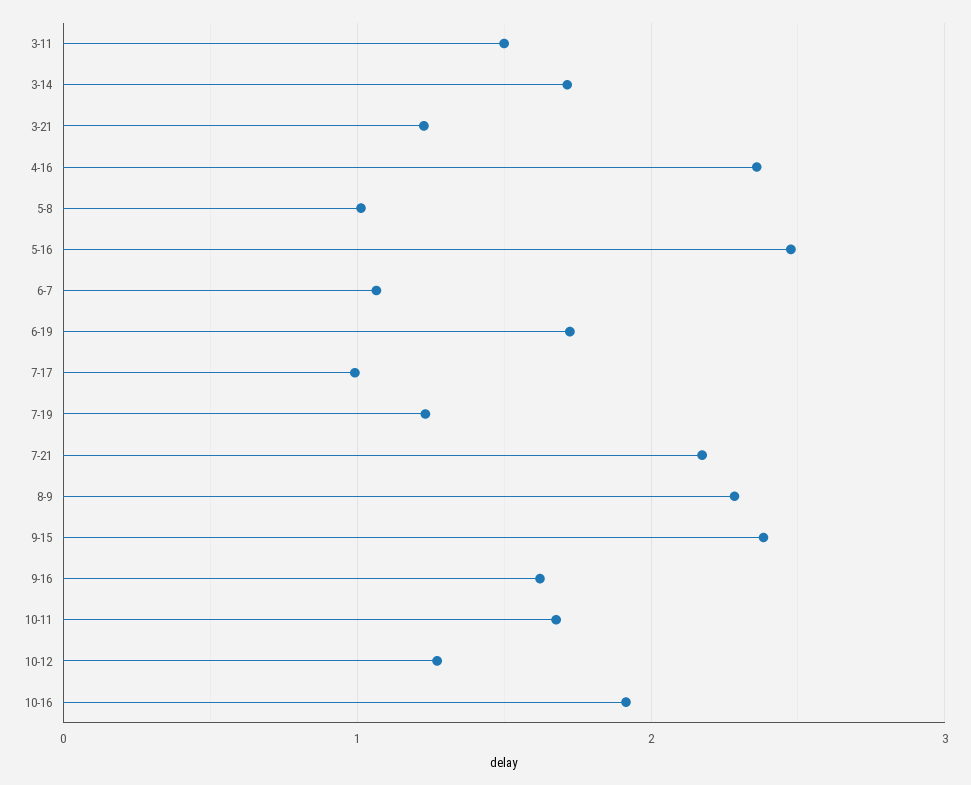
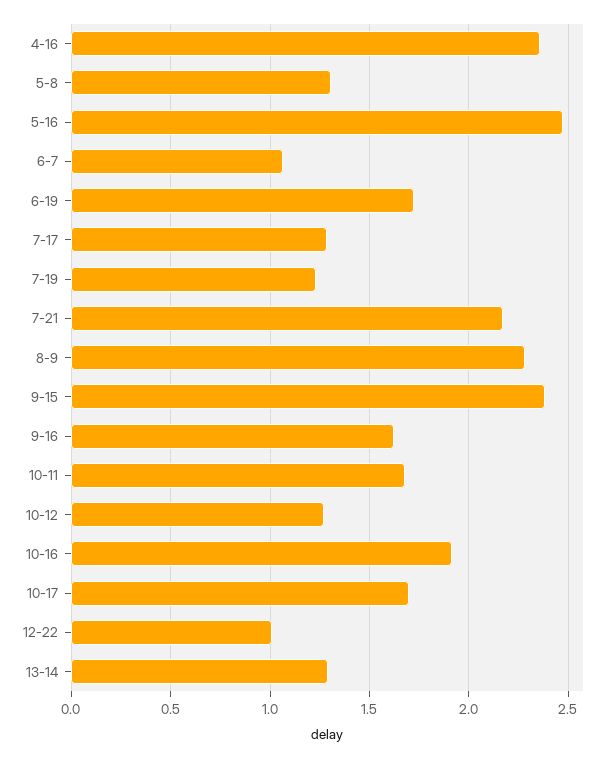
3-11: 1.5 -> none
3-14: 1.7 -> none
3-21: 1.2 -> none
5-8: 1 -> 1.3
7-17: 1 -> 1.3
10-17: none -> 1.7
12-22: none -> 1
13-14: none -> 1.3

